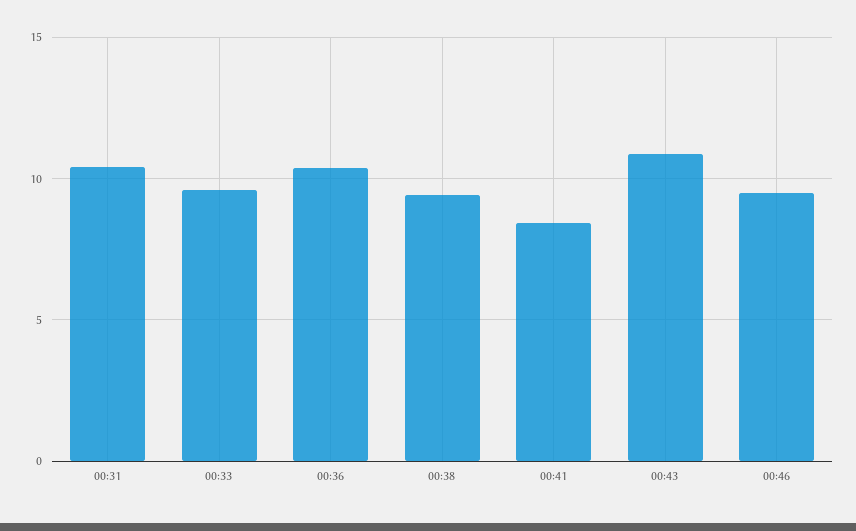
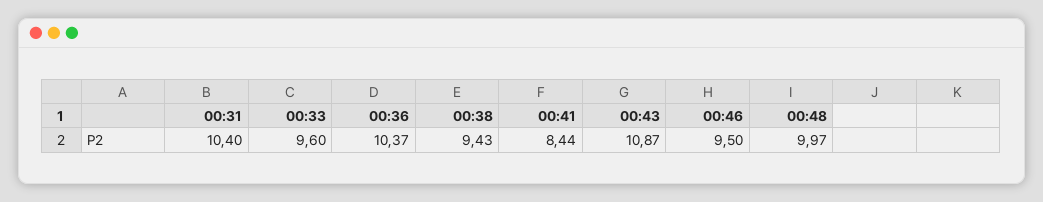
00:48: none -> 9.97

